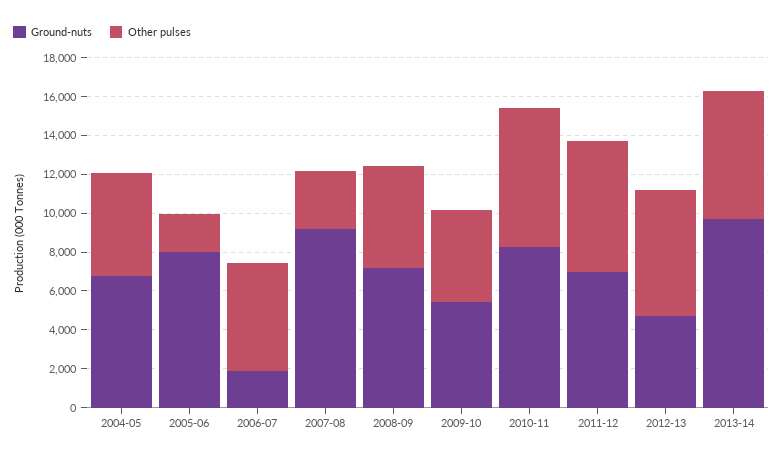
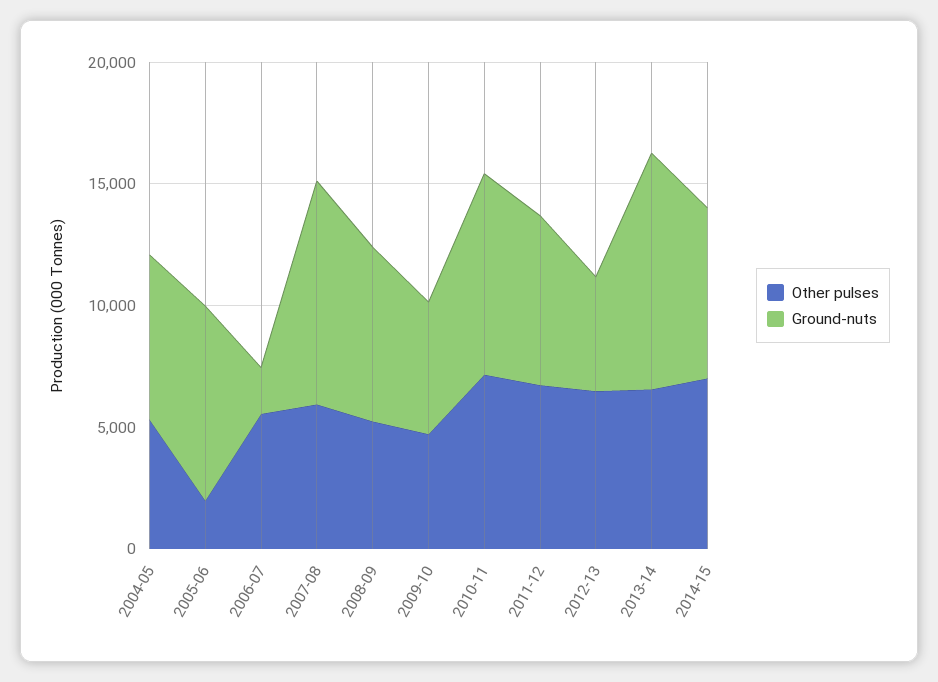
Other pulses, 2007-08: 3000 -> 6000
Other pulses, 2014-15: none -> 7000
Ground-nuts, 2014-15: none -> 7000

